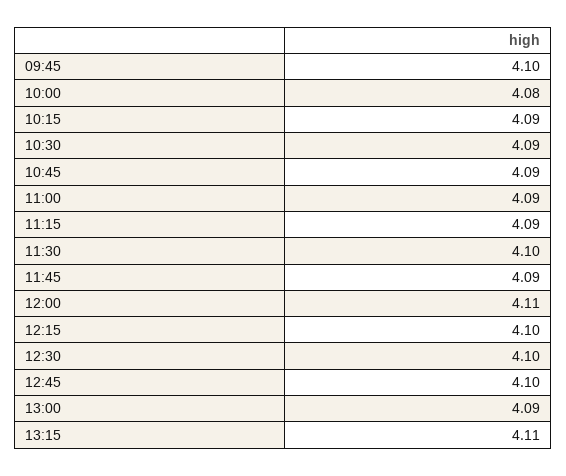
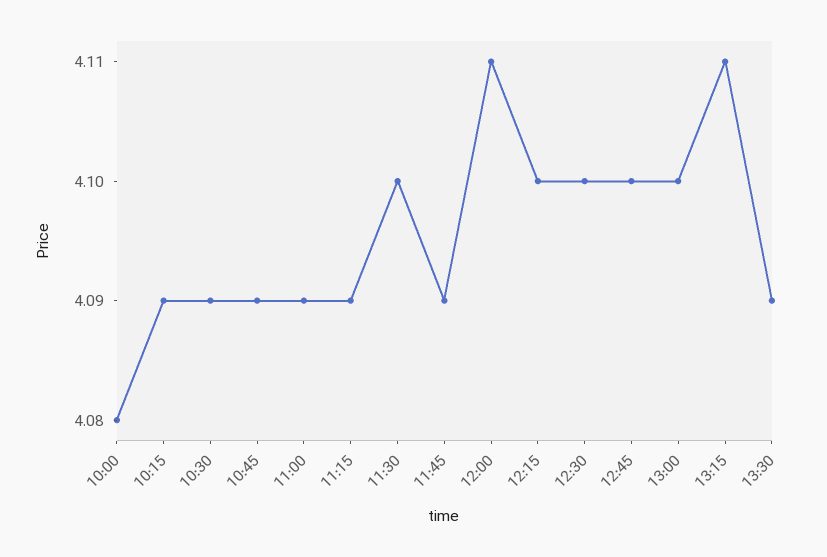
09:45: 4.1 -> none
13:00: 4.09 -> 4.1
13:30: none -> 4.09

